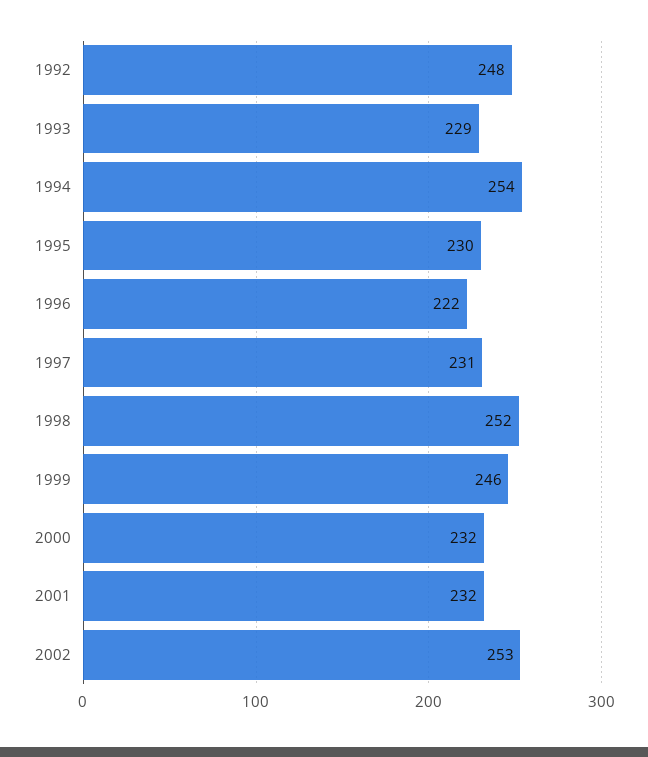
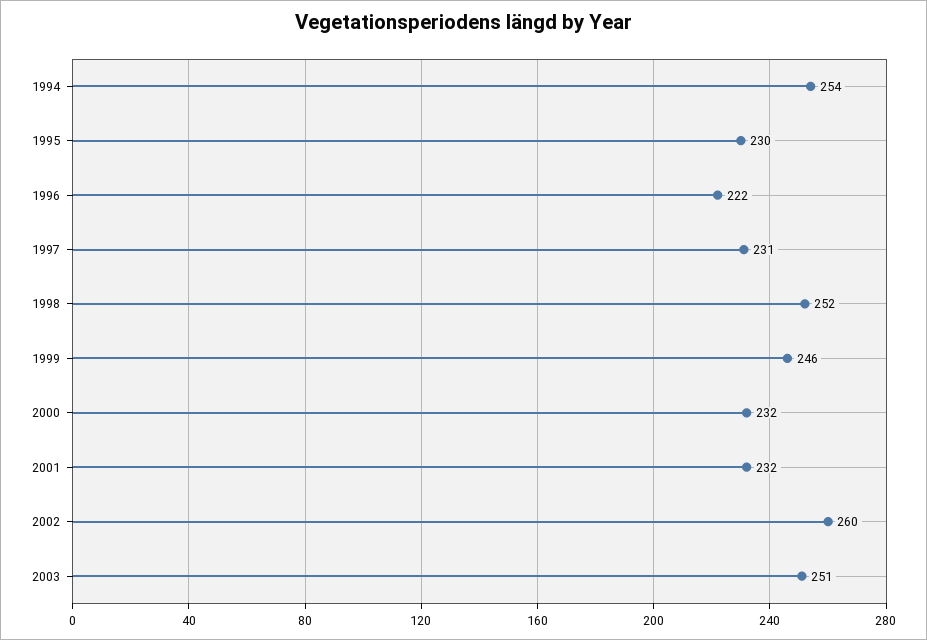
1992: 248 -> none
1993: 229 -> none
2002: 253 -> 260
2003: none -> 251

